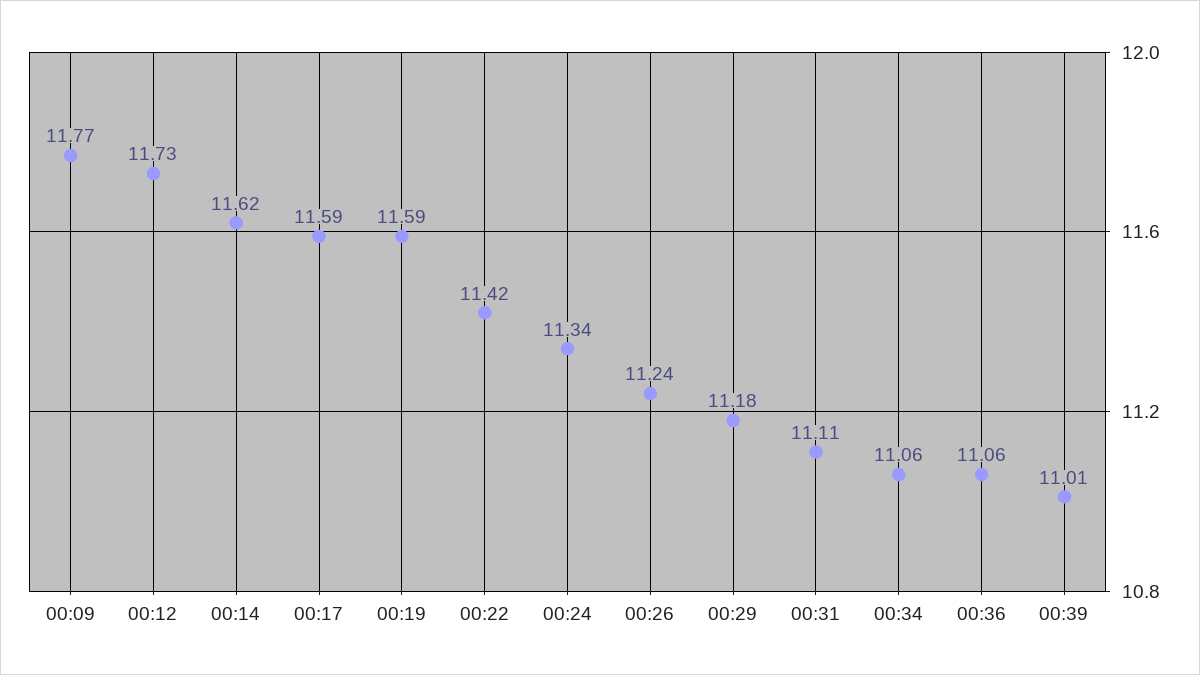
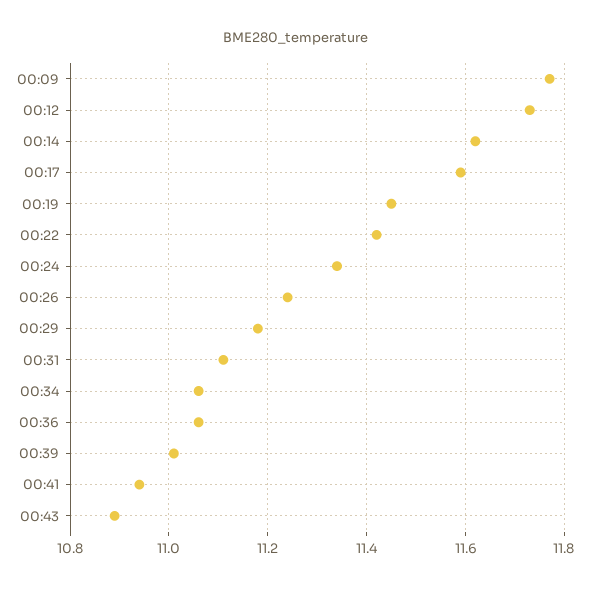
00:19: 11.59 -> 11.45
00:41: none -> 10.95
00:43: none -> 10.9

